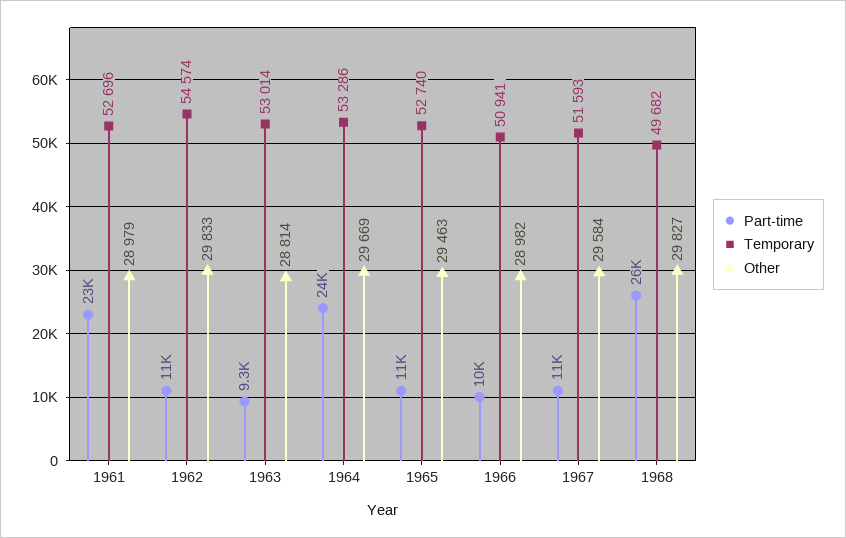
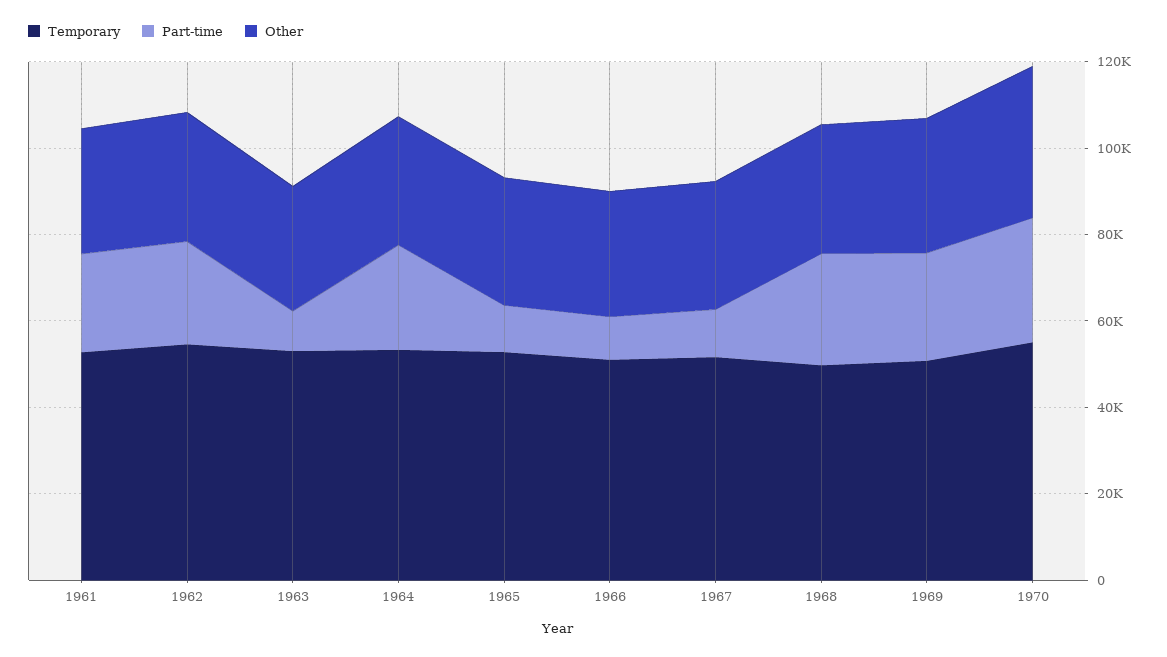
Part-time, 1962: 11000 -> 25000
Temporary, 1969: none -> 50000
Part-time, 1969: none -> 25000
Other, 1969: none -> 30000
Temporary, 1970: none -> 55000
Part-time, 1970: none -> 30000
Other, 1970: none -> 35000

